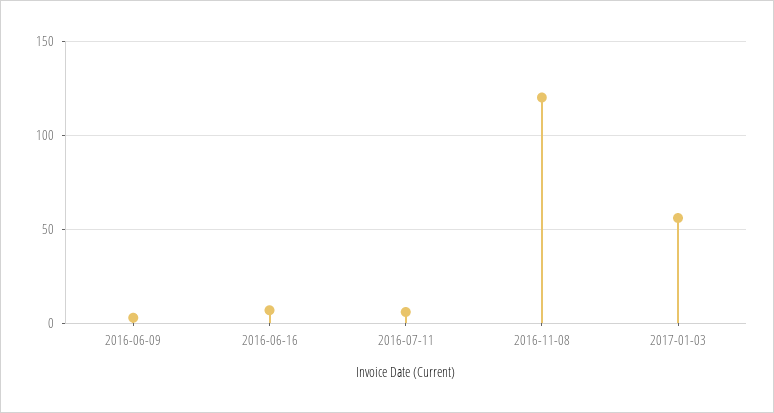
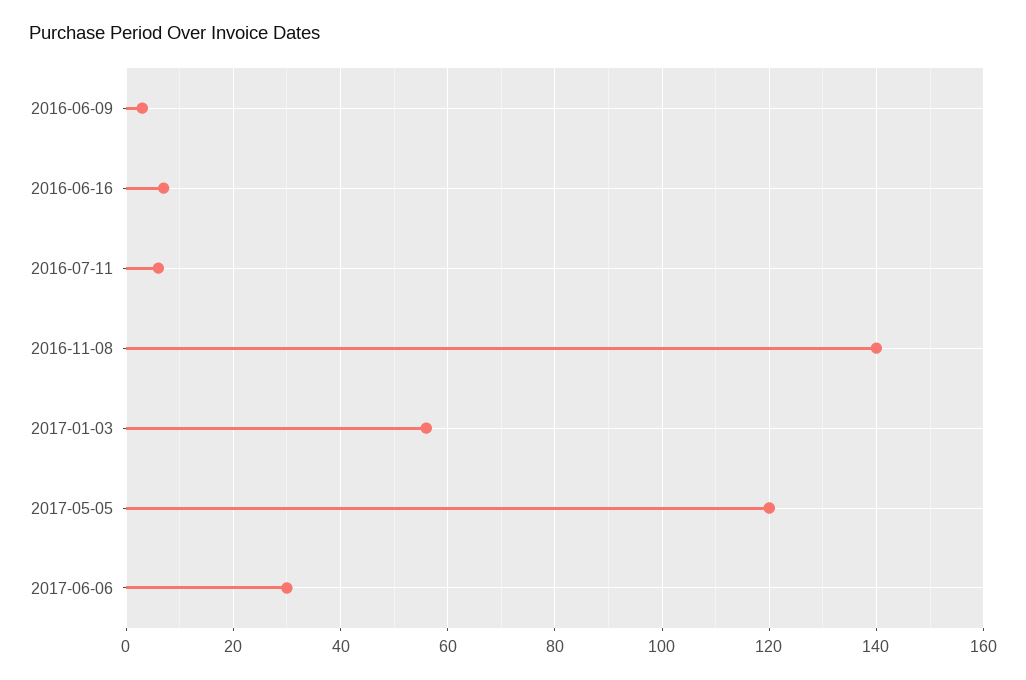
2016-11-08: 120 -> 140
2017-05-05: none -> 120
2017-06-06: none -> 30

